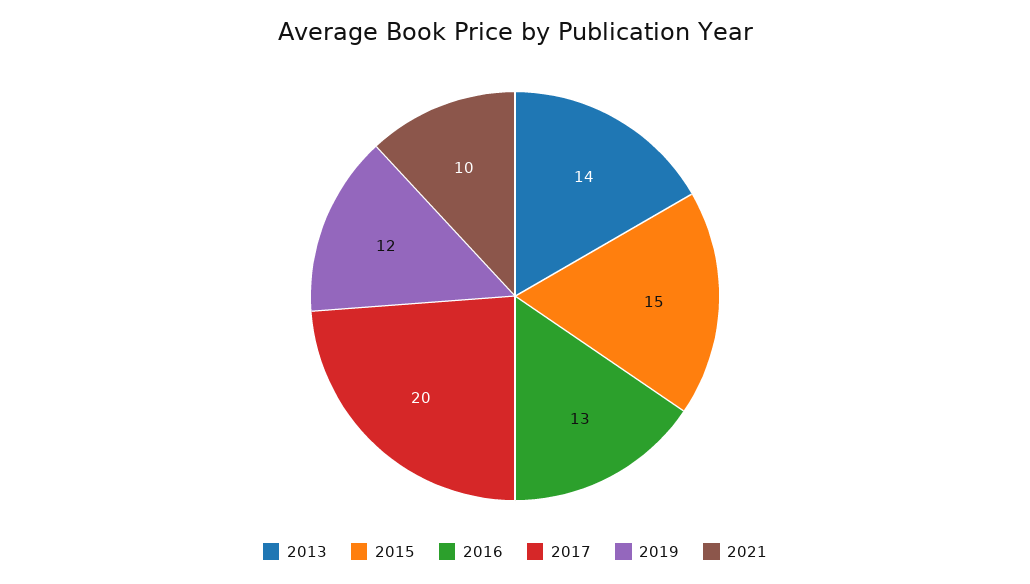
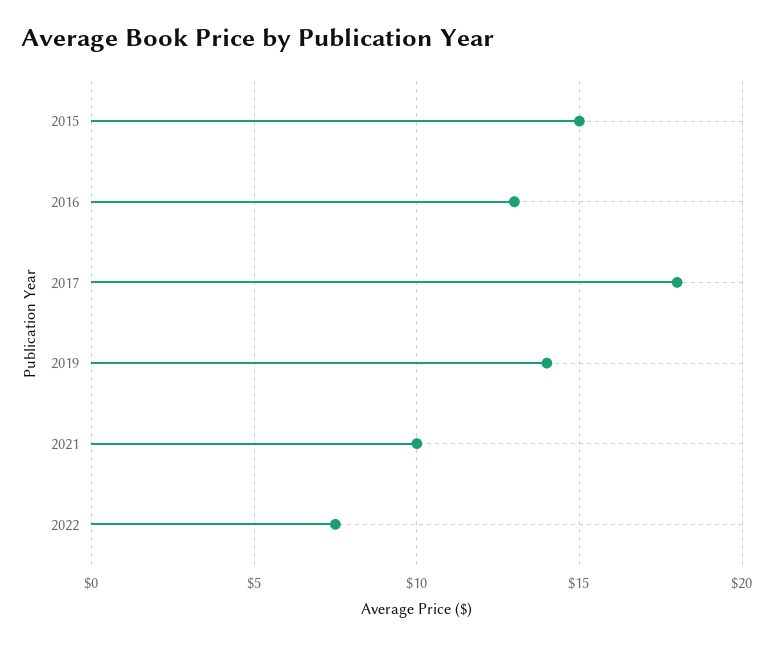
2013: 14 -> none
2017: 20 -> 18
2019: 12 -> 14
2022: none -> 7.5

